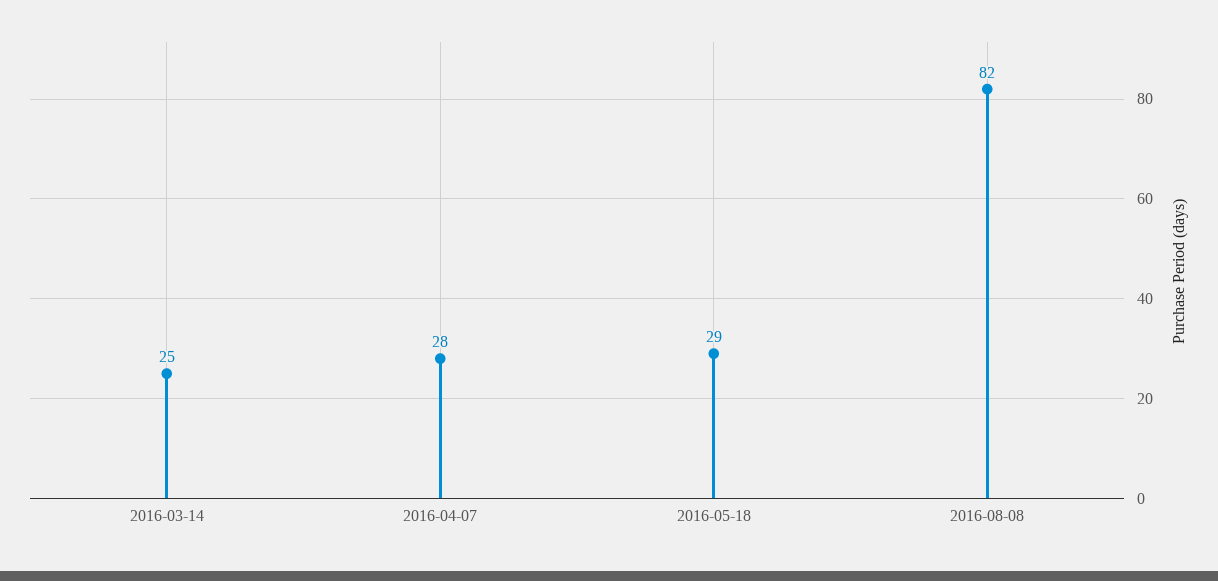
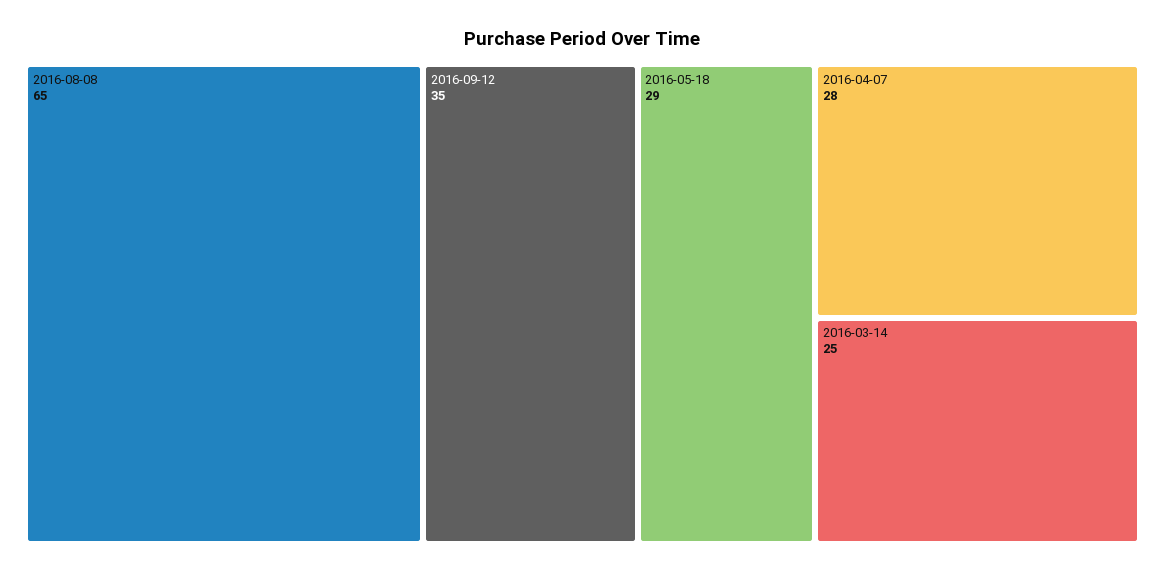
2016-08-08: 82 -> 65
2016-09-12: none -> 35

